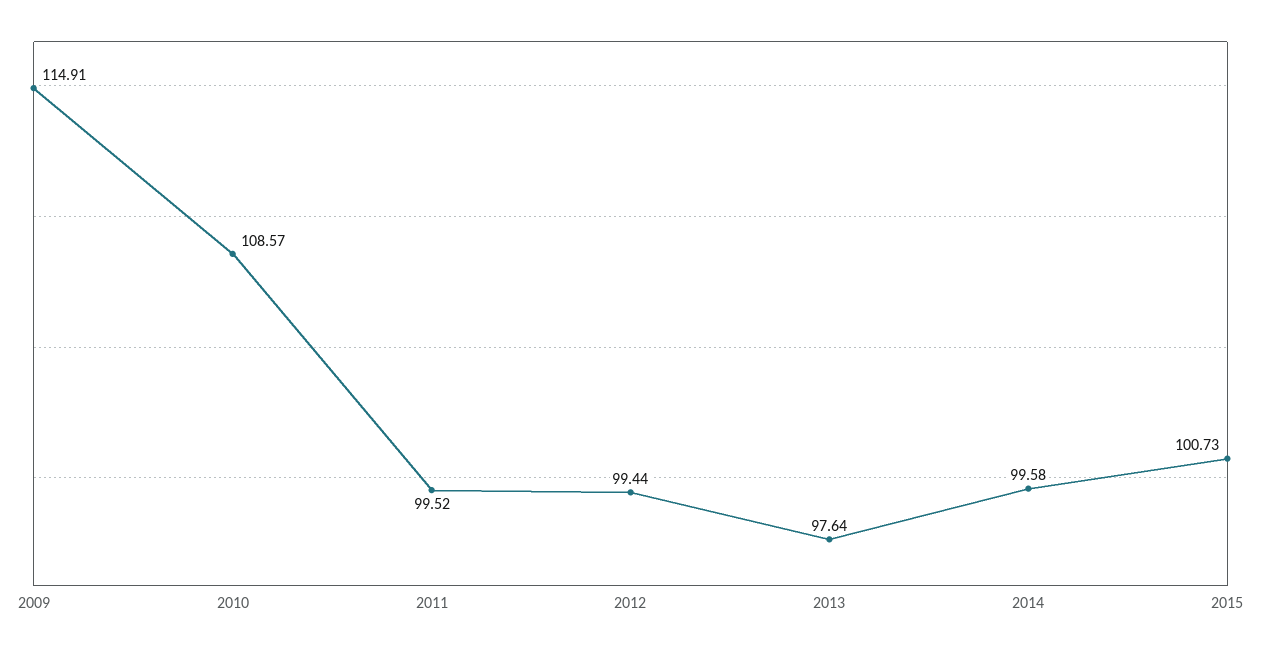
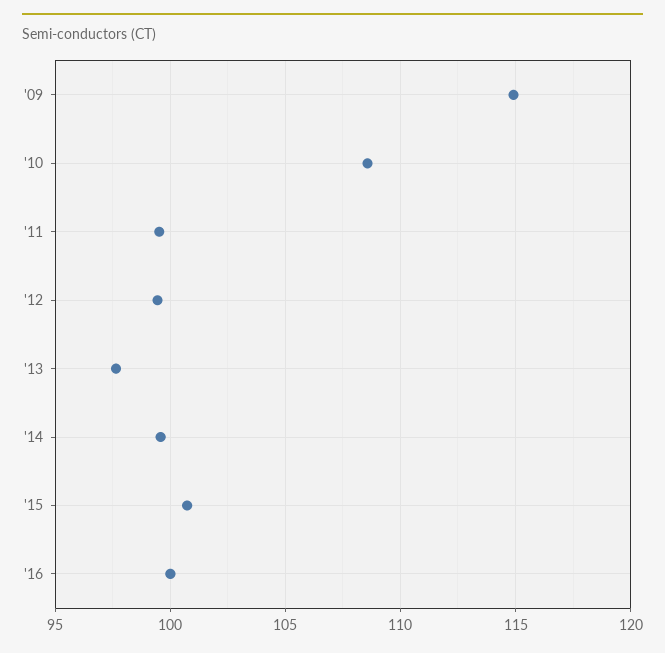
'16: none -> 100

